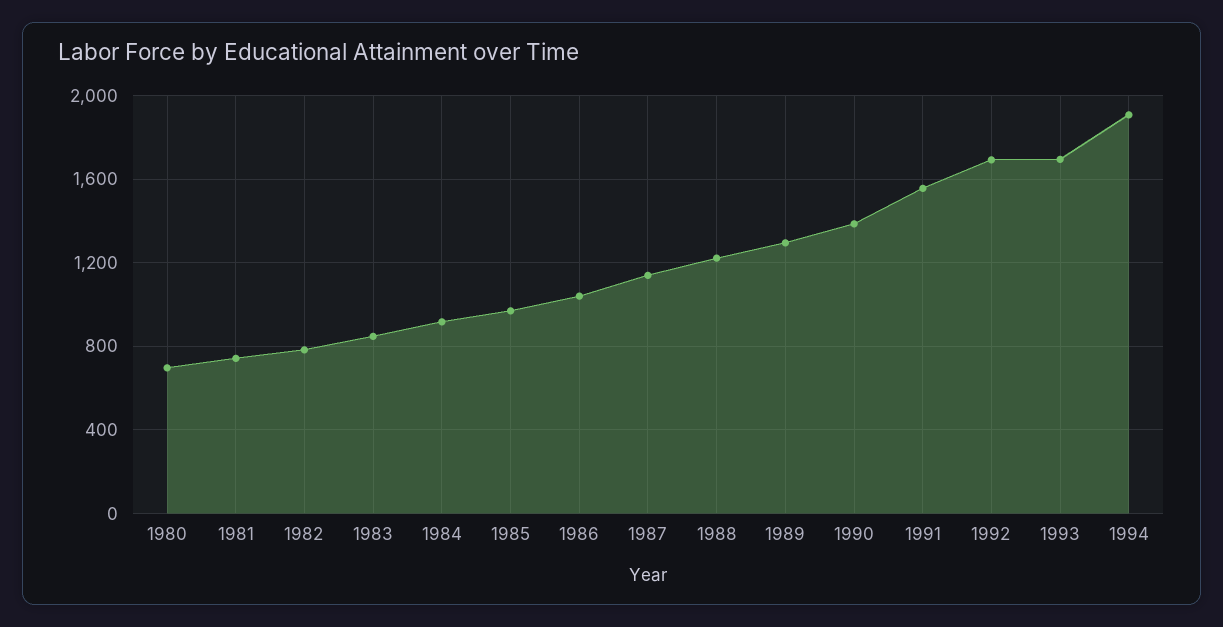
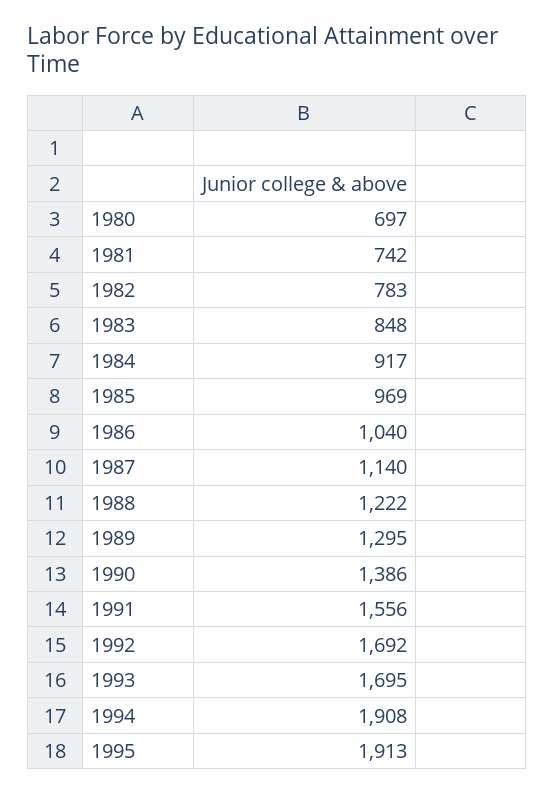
1995: none -> 1913

